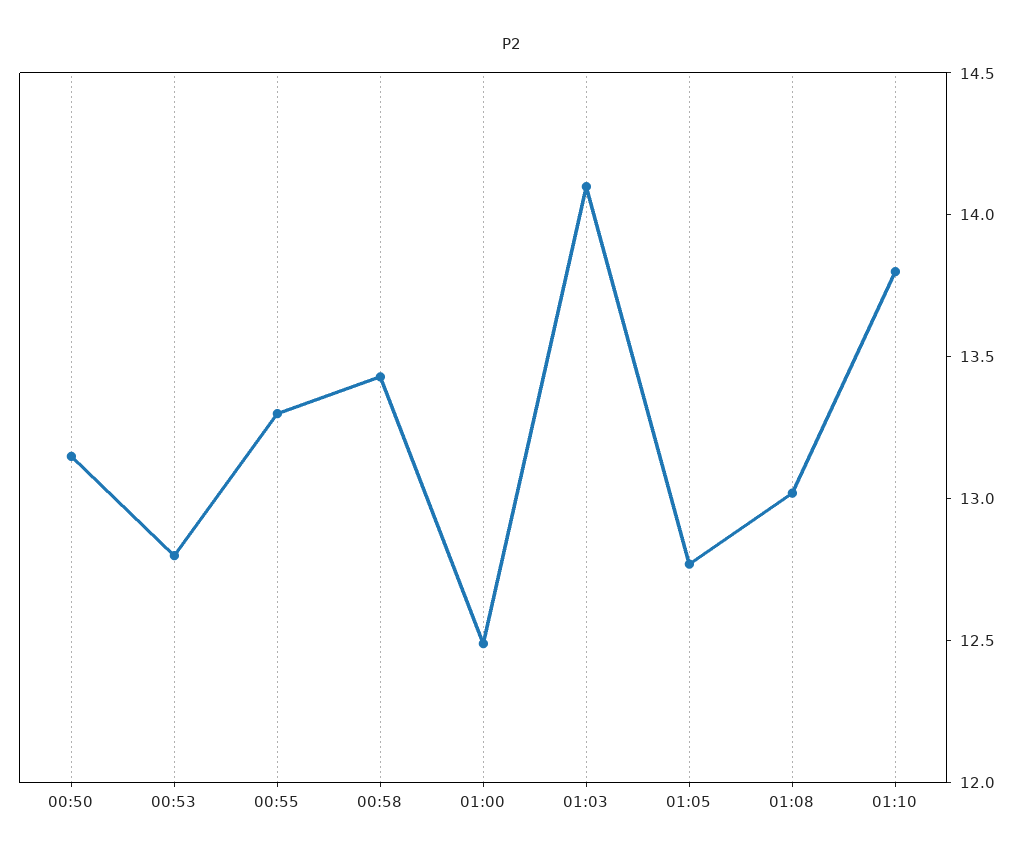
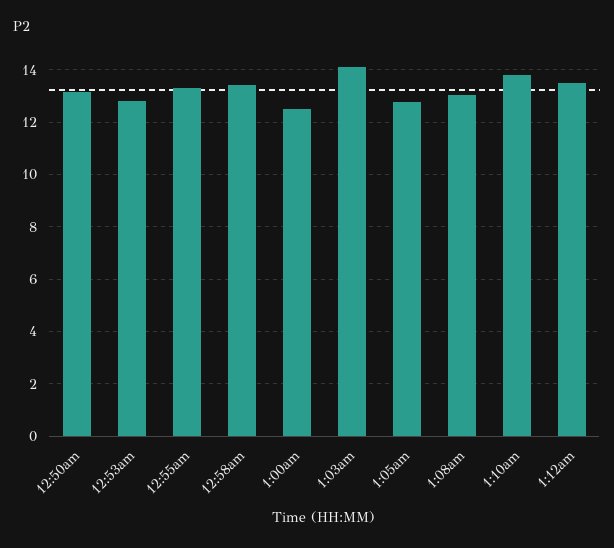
1:12am: none -> 13.5

